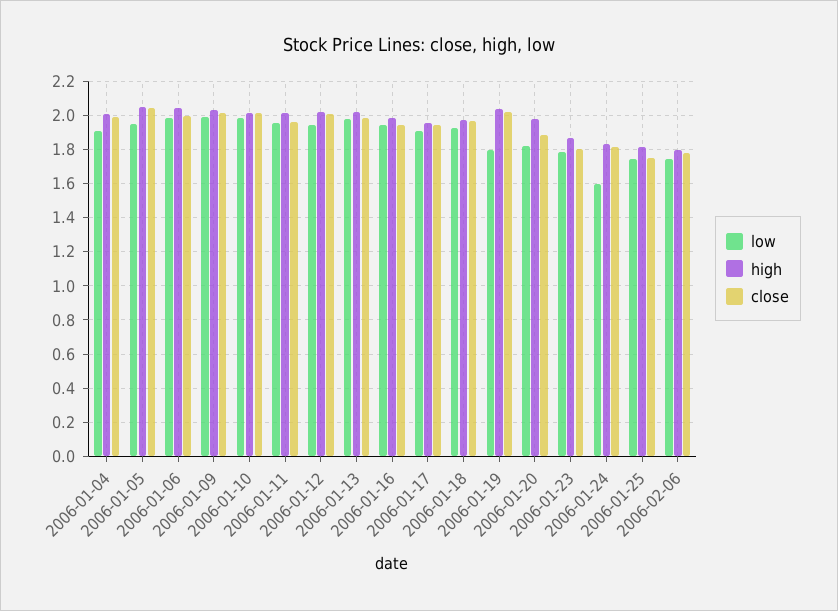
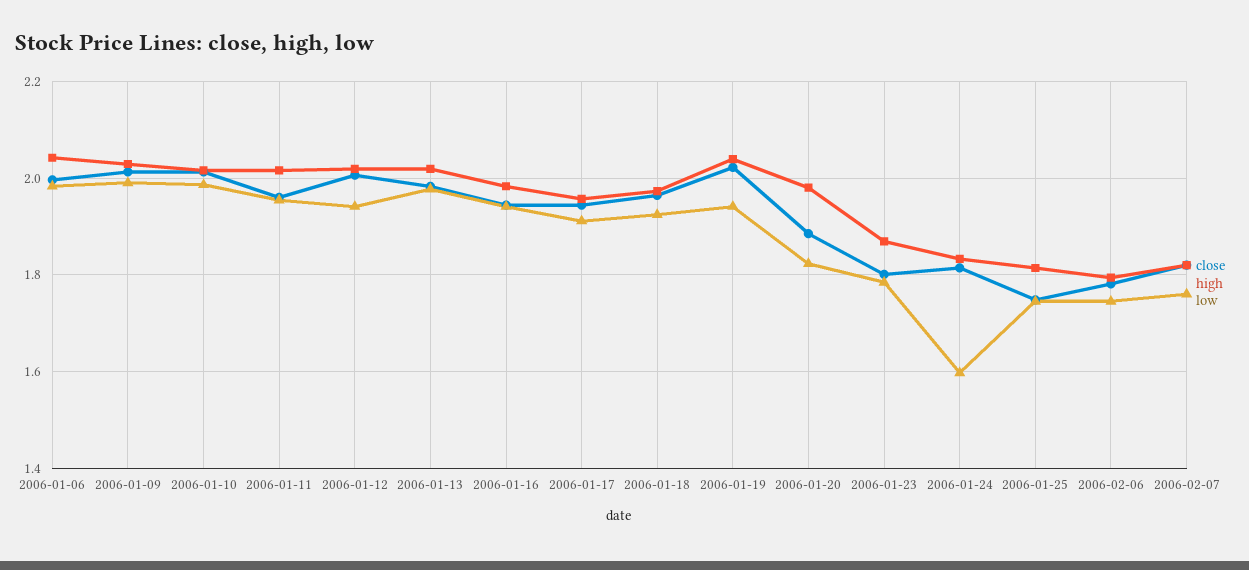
low, 2006-01-04: 1.9 -> none
high, 2006-01-04: 2 -> none
close, 2006-01-04: 2 -> none
low, 2006-01-05: 1.95 -> none
high, 2006-01-05: 2.05 -> none
close, 2006-01-05: 2.05 -> none
low, 2006-01-19: 1.8 -> 1.94
close, 2006-02-07: none -> 1.82
high, 2006-02-07: none -> 1.82
low, 2006-02-07: none -> 1.76

